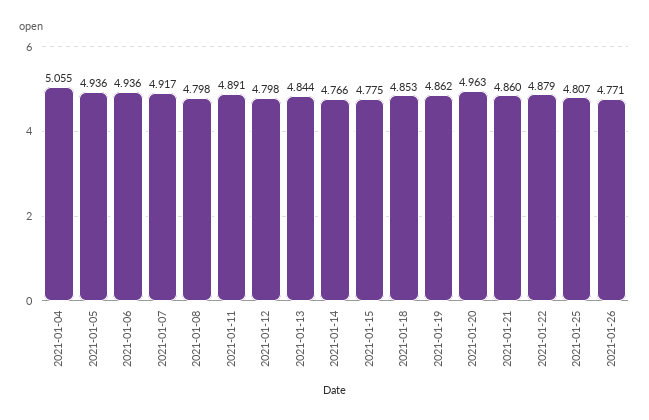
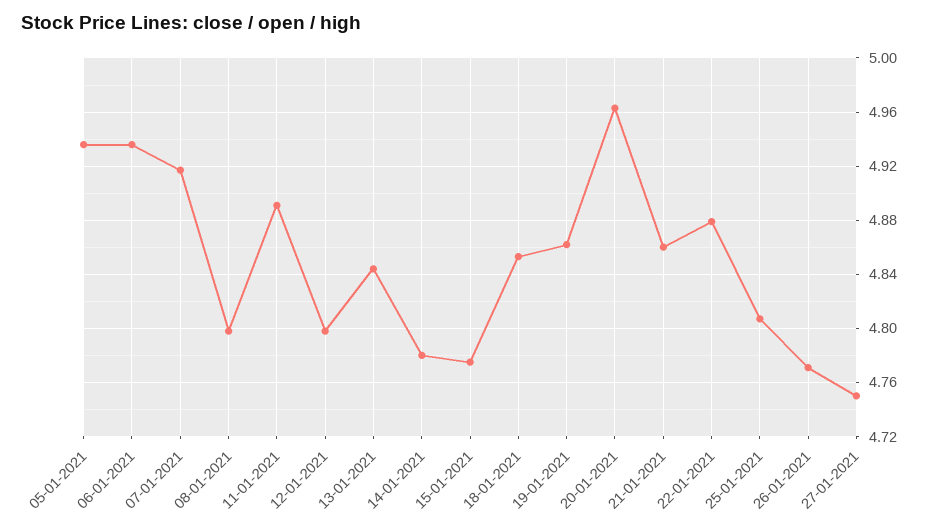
2021-01-04: 5.055 -> none
2021-01-14: 4.766 -> 4.78
27-01-2021: none -> 4.75

